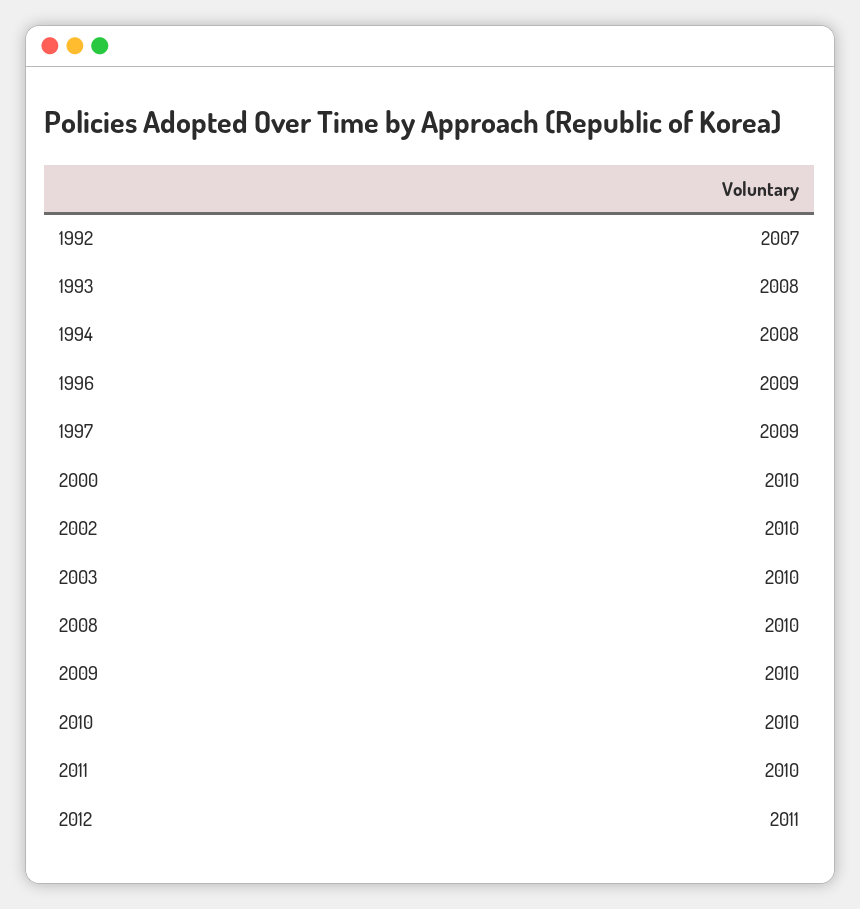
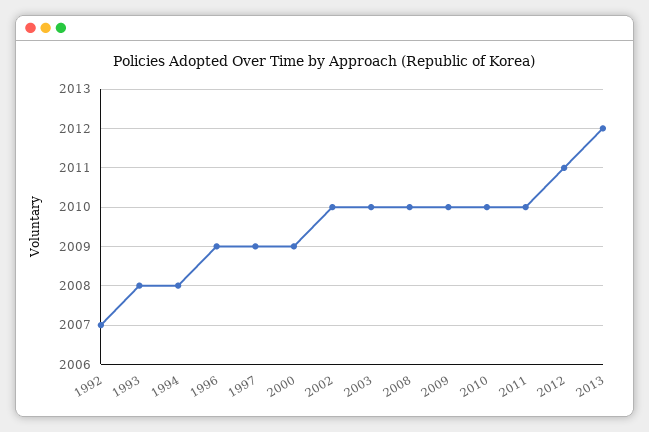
2000: 2010 -> 2009
2013: none -> 2012

